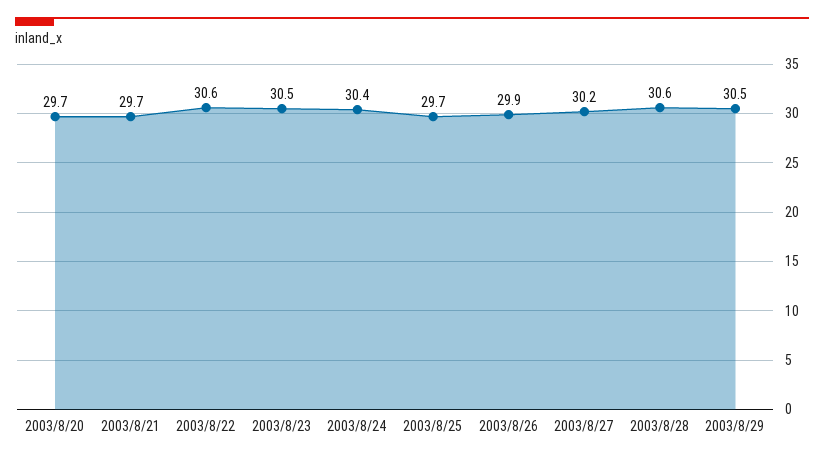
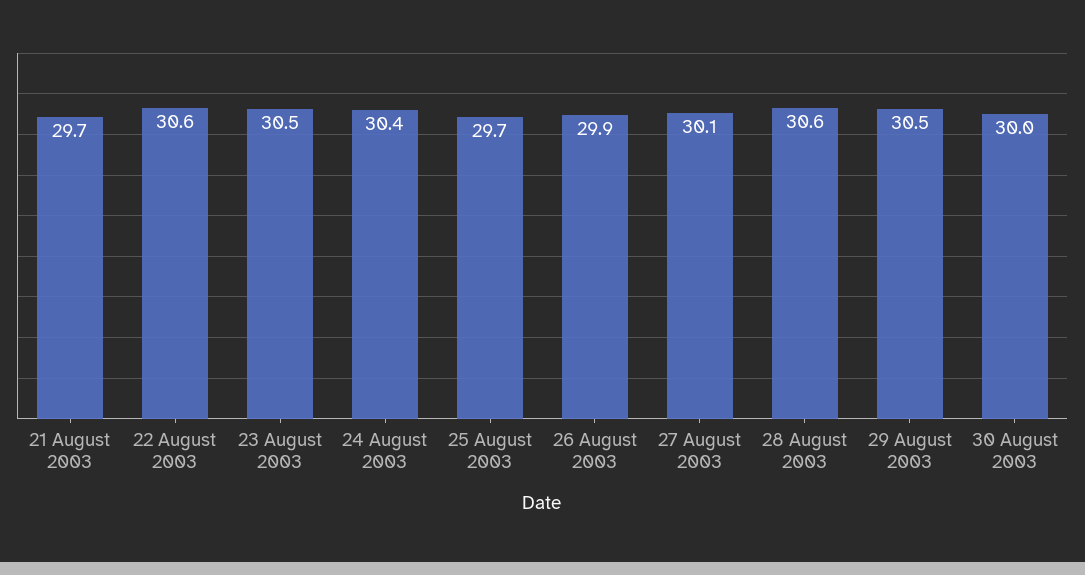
2003/8/20: 29.7 -> none
2003/8/27: 30.2 -> 30.1
30 August 2003: none -> 30

